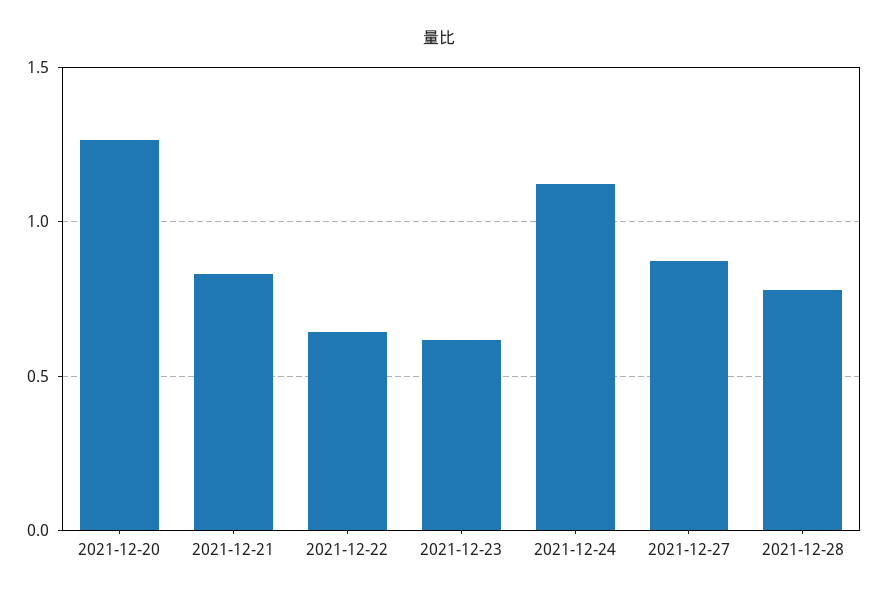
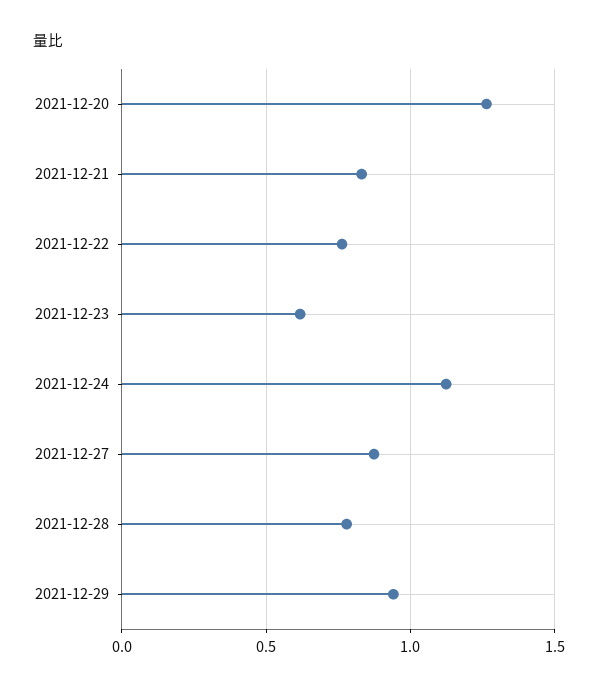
2021-12-22: 0.65 -> 0.75
2021-12-29: none -> 0.95

